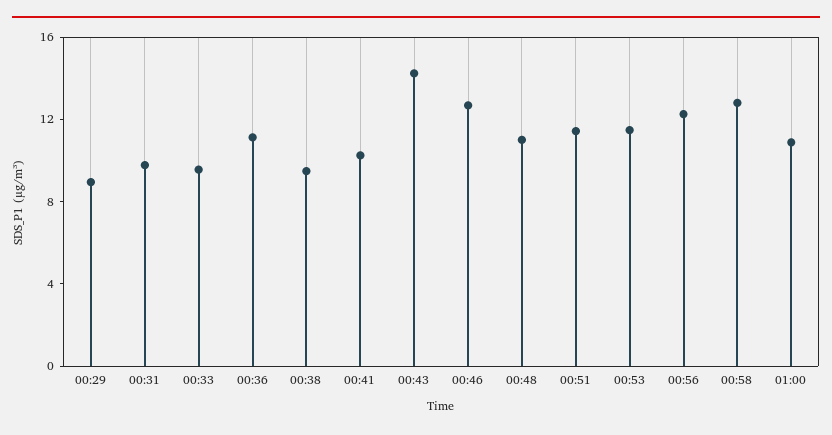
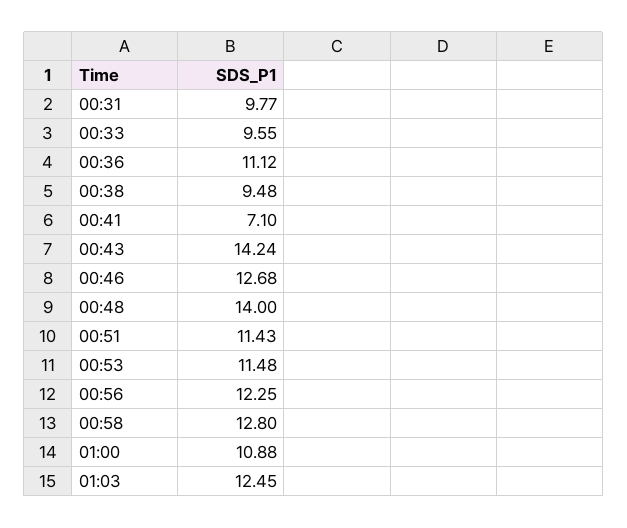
00:29: 9 -> none
00:41: 10 -> 7.1
00:48: 11 -> 14
01:03: none -> 12.45

